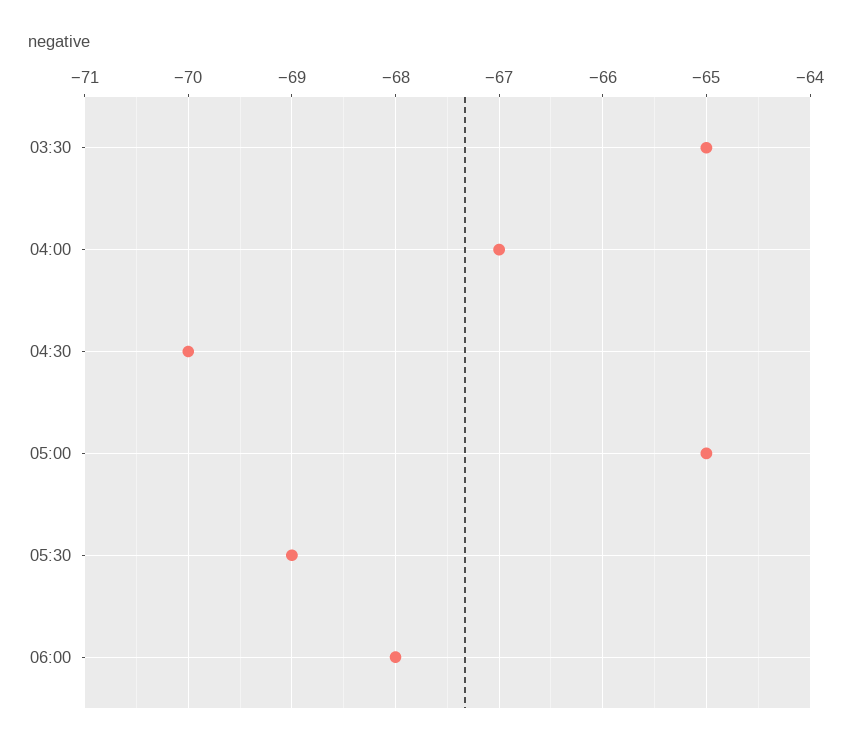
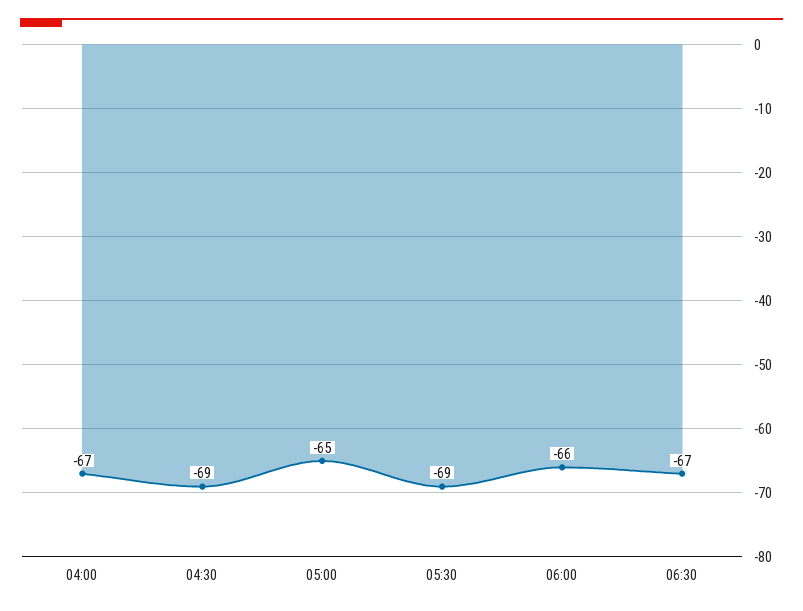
03:30: -65 -> none
04:30: -70 -> -69
06:00: -68 -> -66
06:30: none -> -67

